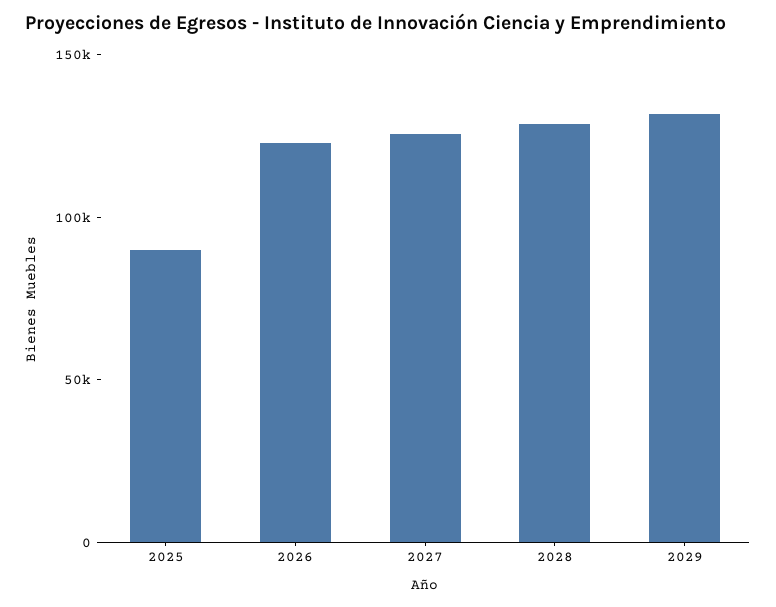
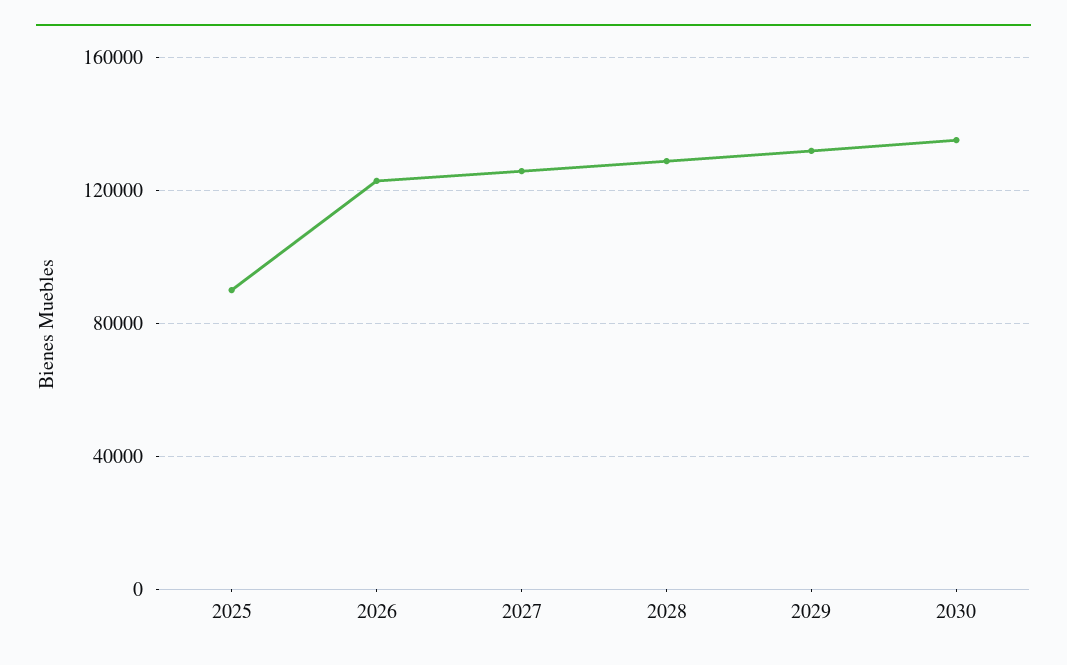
2030: none -> 135000

